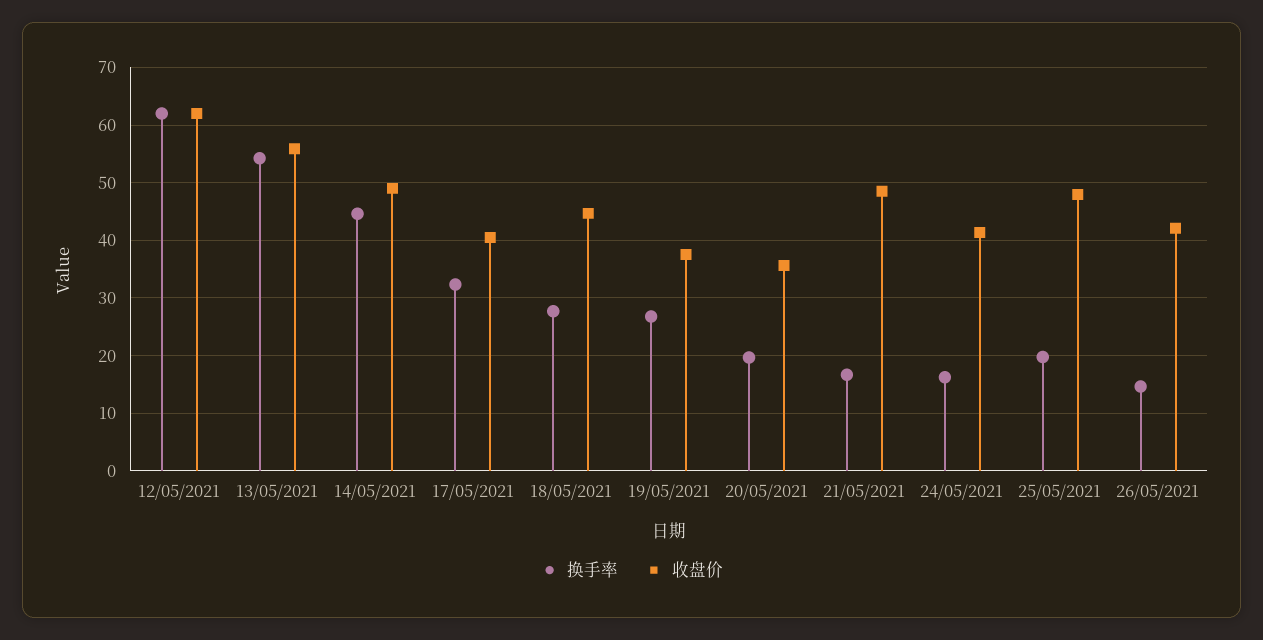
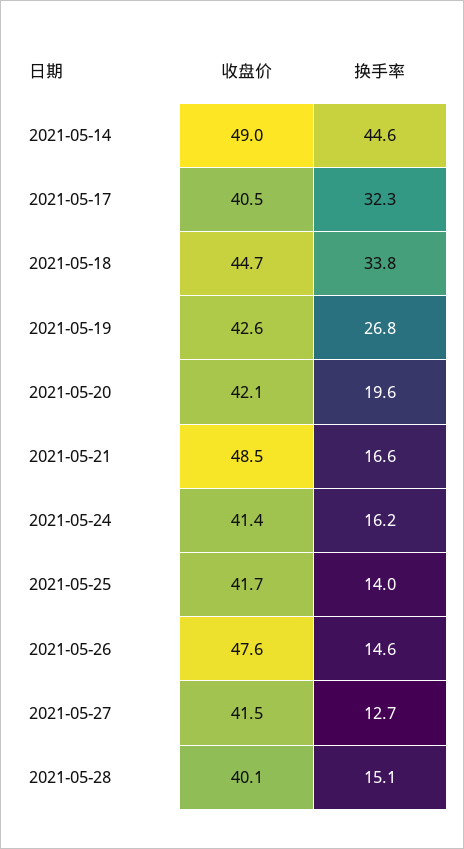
换手率, 12/05/2021: 62 -> none
收盘价, 12/05/2021: 62 -> none
换手率, 13/05/2021: 54 -> none
收盘价, 13/05/2021: 56 -> none
换手率, 18/05/2021: 28 -> 33.8
收盘价, 19/05/2021: 38 -> 42.6
收盘价, 20/05/2021: 36 -> 42.1
换手率, 25/05/2021: 20 -> 14
收盘价, 25/05/2021: 48 -> 41.7
收盘价, 26/05/2021: 42 -> 47.6
收盘价, 2021-05-27: none -> 41.5
换手率, 2021-05-27: none -> 12.7
收盘价, 2021-05-28: none -> 40.1
换手率, 2021-05-28: none -> 15.1

